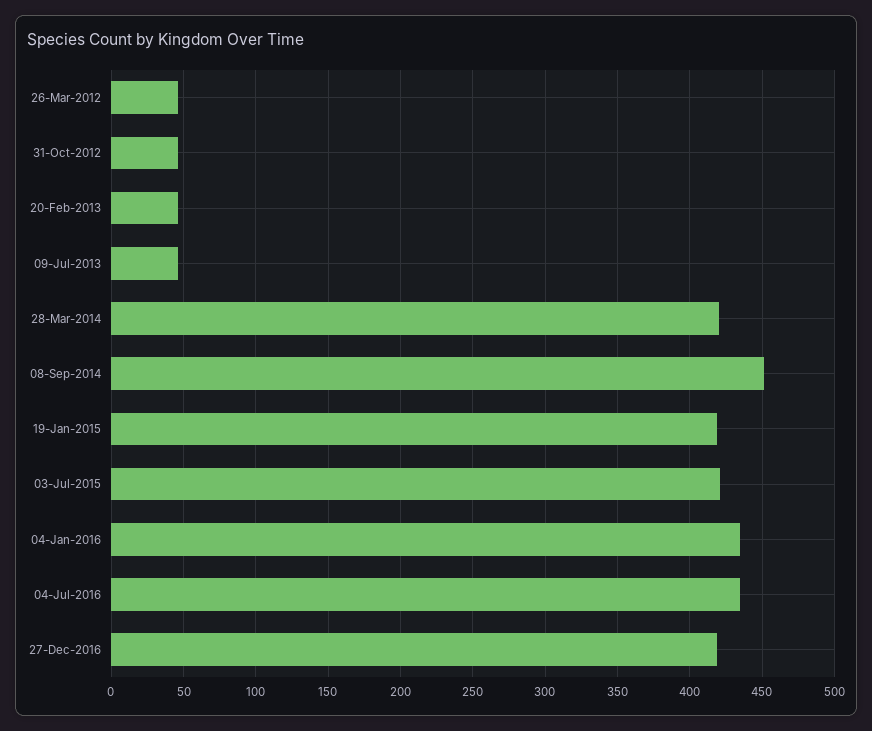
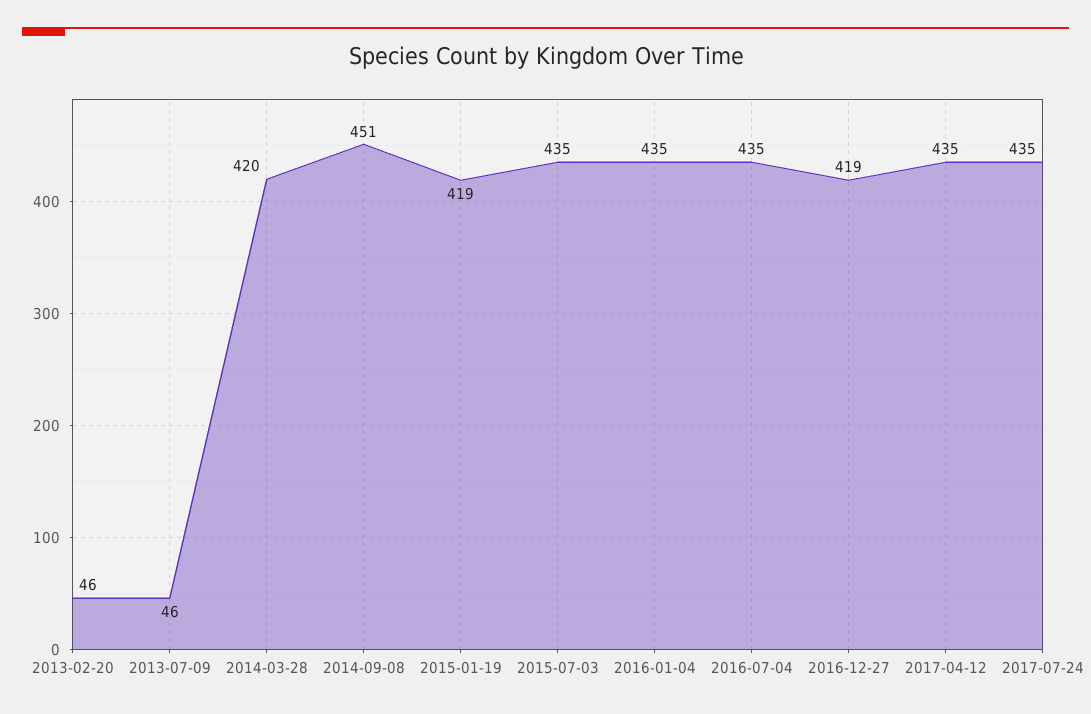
26-Mar-2012: 45 -> none
31-Oct-2012: 45 -> none
03-Jul-2015: 420 -> 435
2017-04-12: none -> 435
2017-07-24: none -> 435

